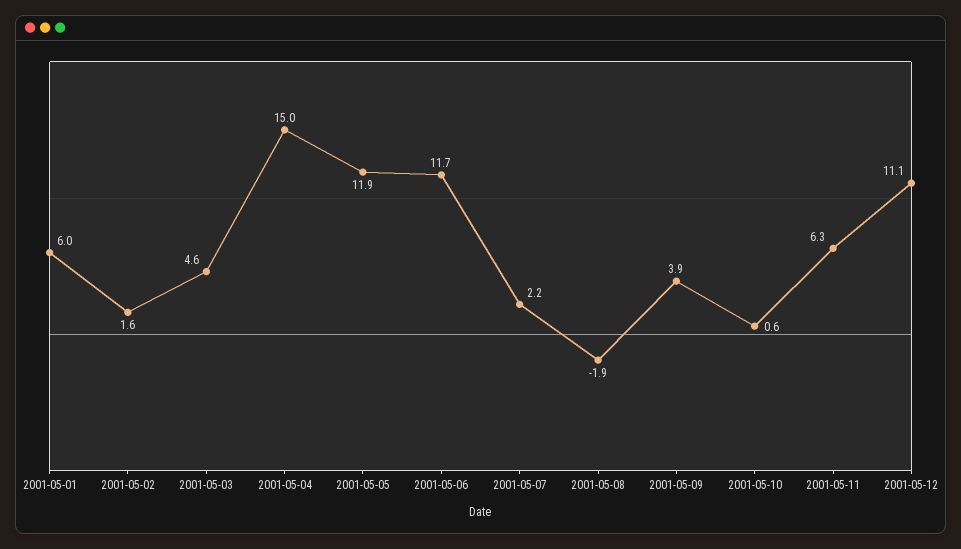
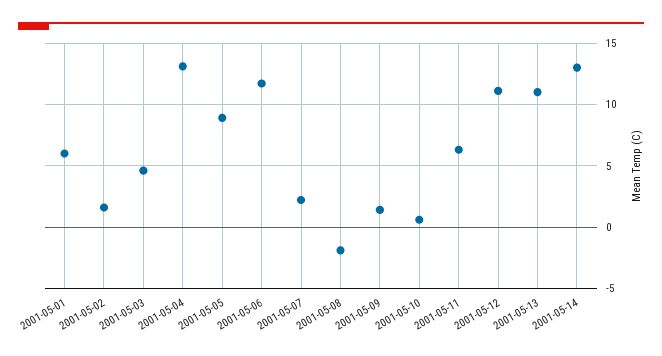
2001-05-04: 15 -> 13
2001-05-05: 11.9 -> 9
2001-05-09: 3.9 -> 1.5
2001-05-13: none -> 11
2001-05-14: none -> 13

